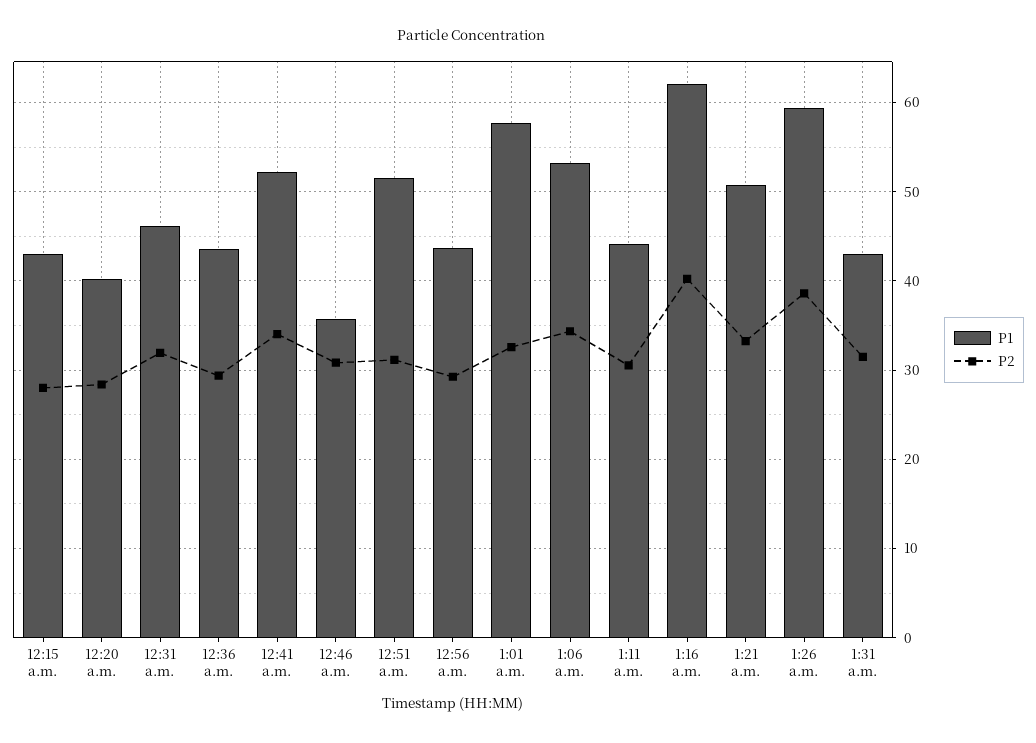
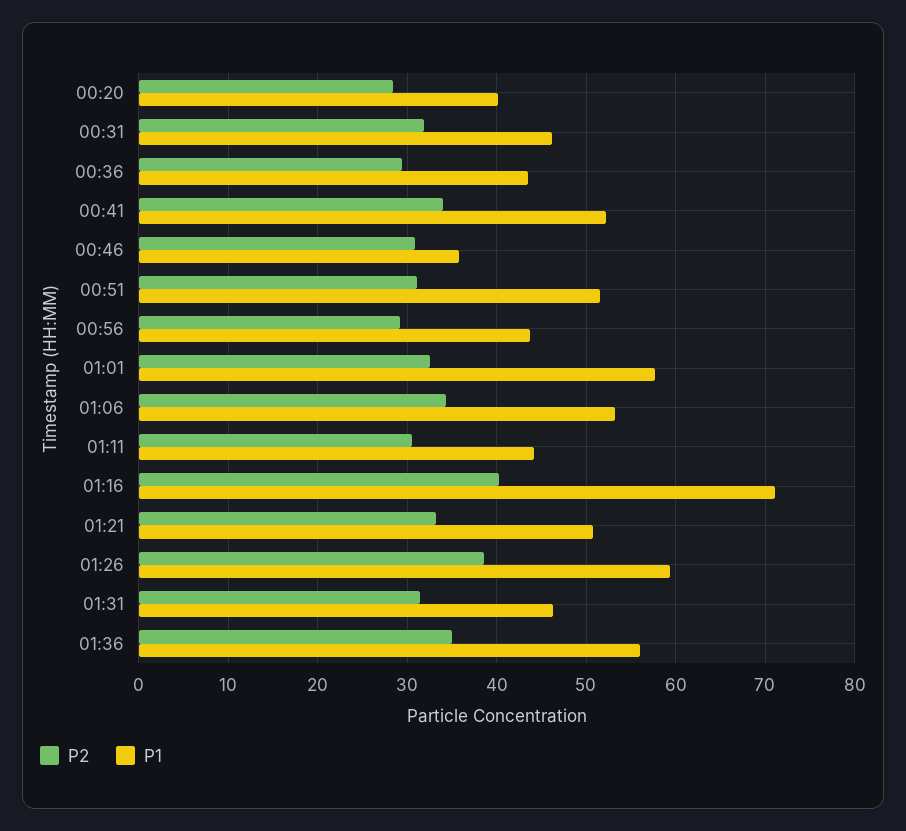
P1, 12:15 a.m.: 43 -> none
P2, 12:15 a.m.: 28 -> none
P1, 1:16 a.m.: 62 -> 71
P1, 1:31 a.m.: 43 -> 46
P2, 01:36: none -> 35
P1, 01:36: none -> 56

